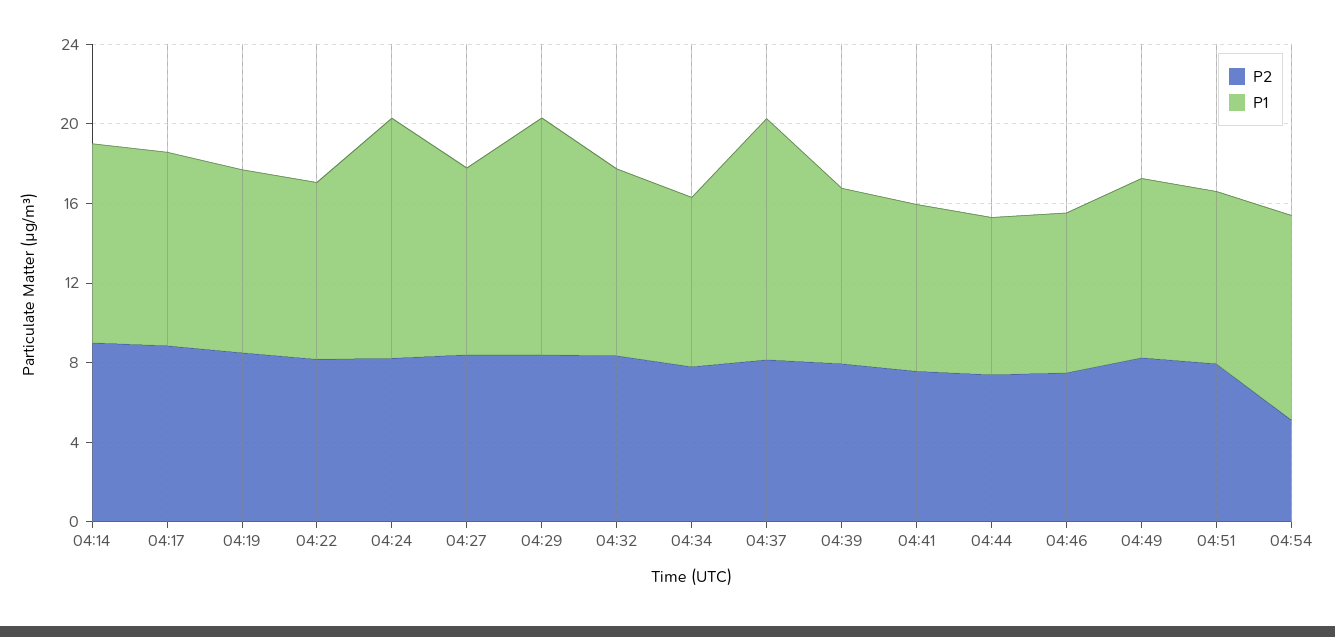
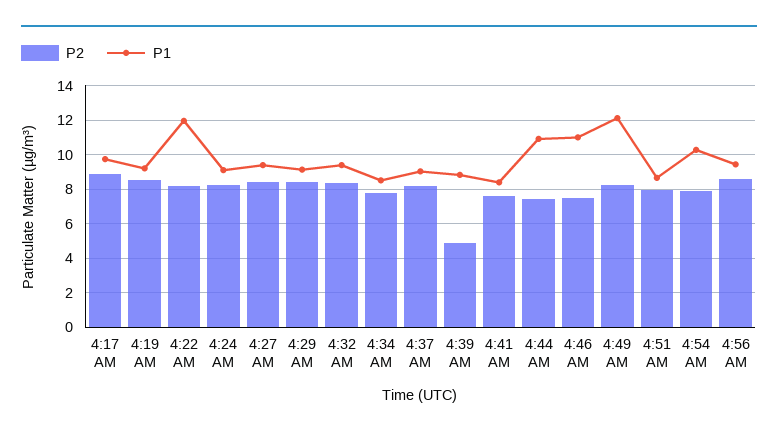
P2, 04:14: 9 -> none
P1, 04:14: 10 -> none
P1, 04:22: 9 -> 12
P1, 04:24: 12 -> 9
P1, 04:29: 12 -> 9
P1, 04:37: 12 -> 9
P2, 04:39: 8 -> 5
P1, 04:44: 8 -> 11
P1, 04:46: 8 -> 11
P1, 04:49: 9 -> 12
P2, 04:54: 5 -> 8
P2, 4:56 AM: none -> 8.5
P1, 4:56 AM: none -> 9.5

